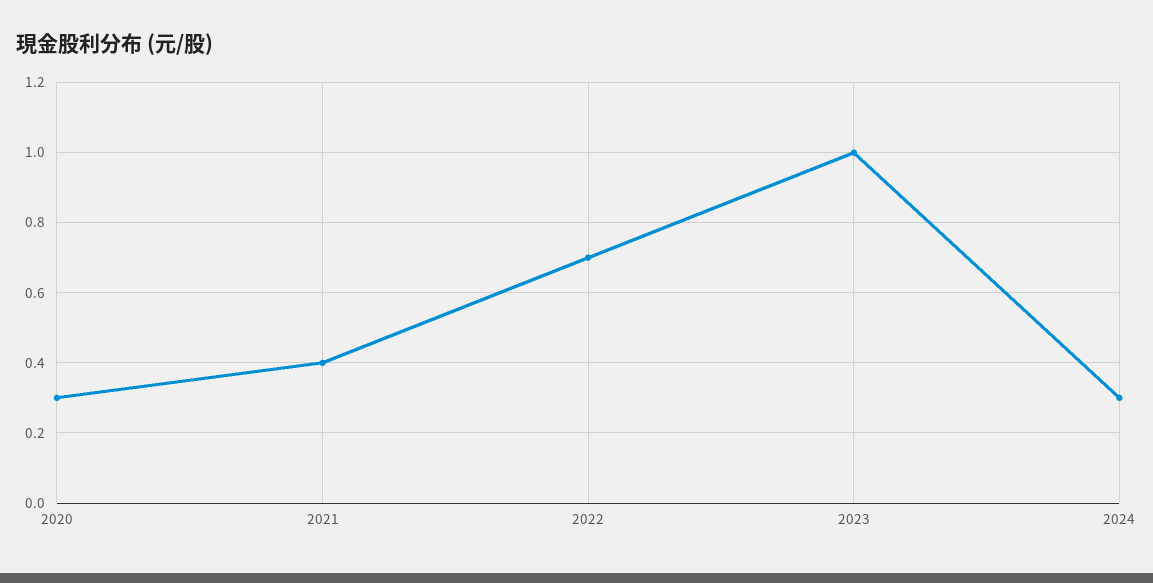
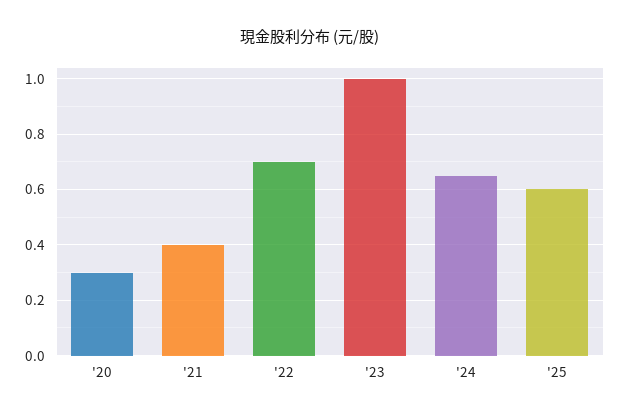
2024: 0.3 -> 0.65
'25: none -> 0.6

